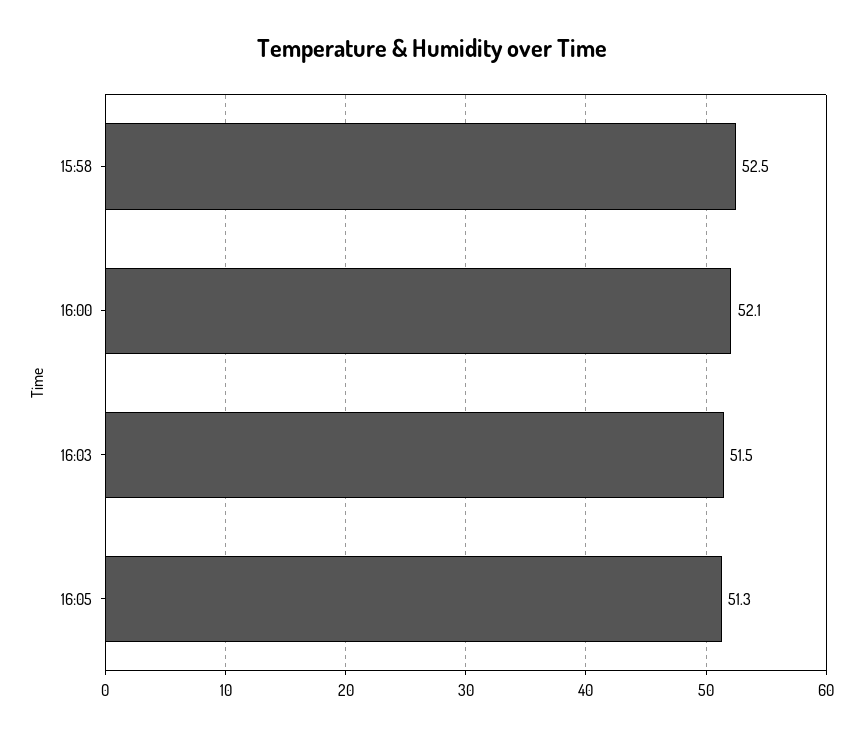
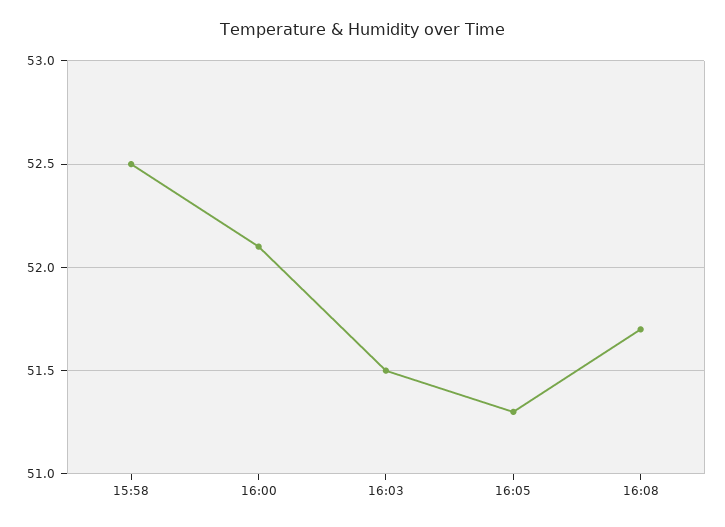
16:08: none -> 51.7

